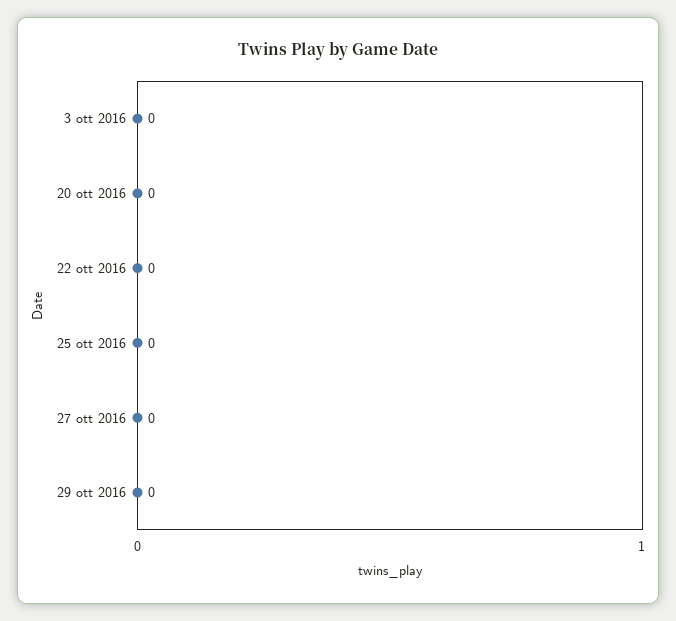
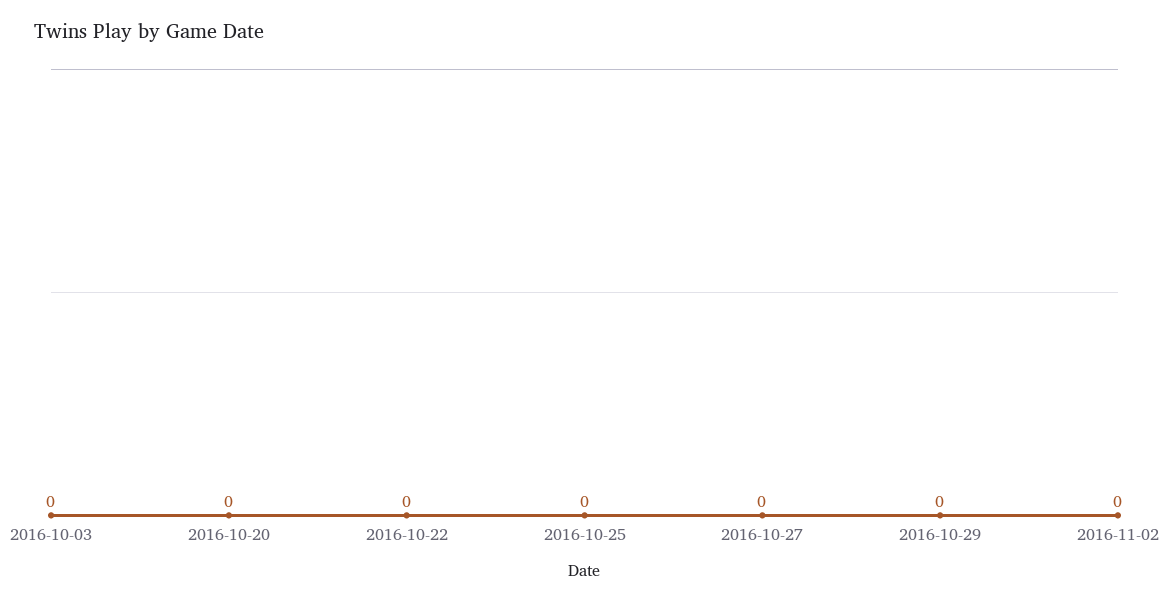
2016-11-02: none -> 0

